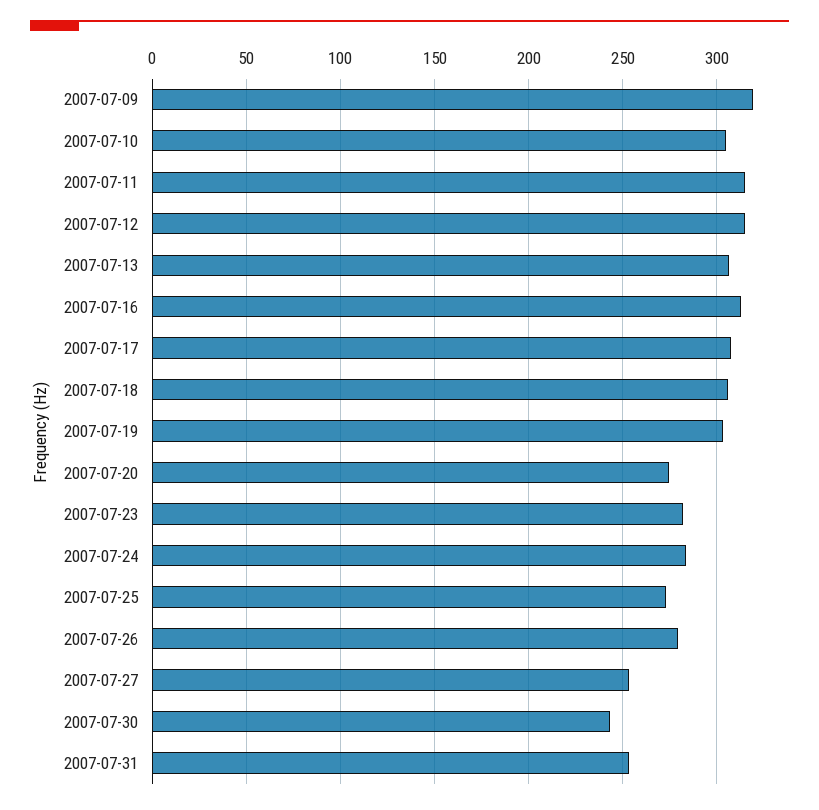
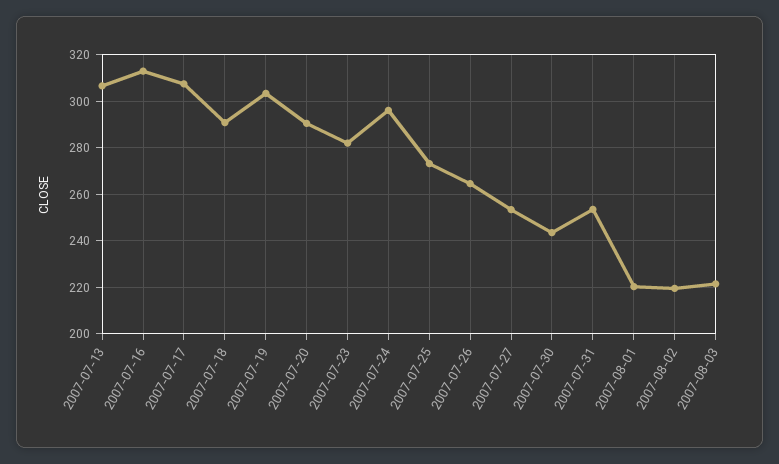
2007-07-09: 320 -> none
2007-07-10: 305 -> none
2007-07-11: 315 -> none
2007-07-12: 315 -> none
2007-07-18: 305 -> 290
2007-07-20: 275 -> 290
2007-07-24: 285 -> 295
2007-07-26: 280 -> 265
2007-08-01: none -> 220
2007-08-02: none -> 220
2007-08-03: none -> 220

